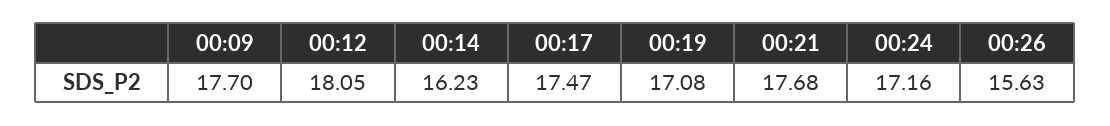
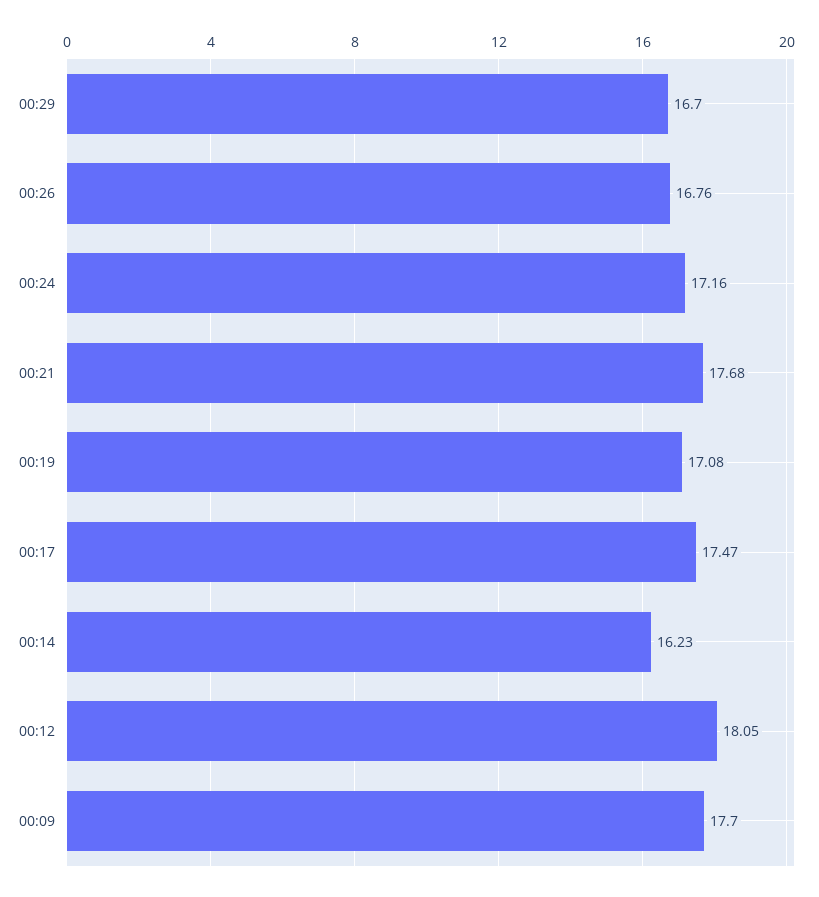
00:26: 15.63 -> 16.76
00:29: none -> 16.7

